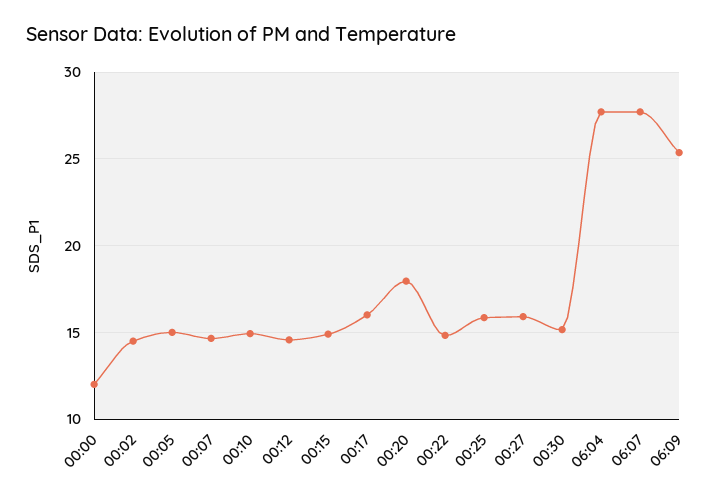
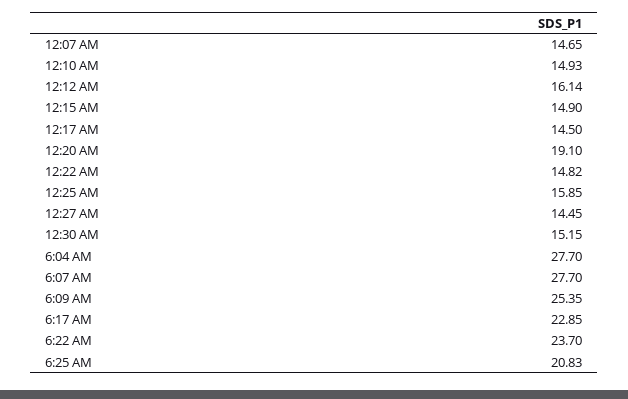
00:00: 12 -> none
00:02: 14.5 -> none
00:05: 15 -> none
00:12: 14.5 -> 16.14
00:17: 16 -> 14.5
00:20: 18 -> 19.1
00:27: 16 -> 14.45
6:17 AM: none -> 22.85
6:22 AM: none -> 23.7
6:25 AM: none -> 20.83

